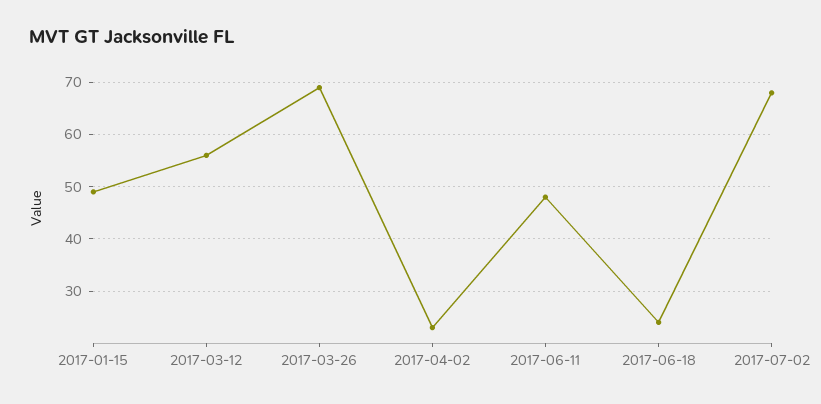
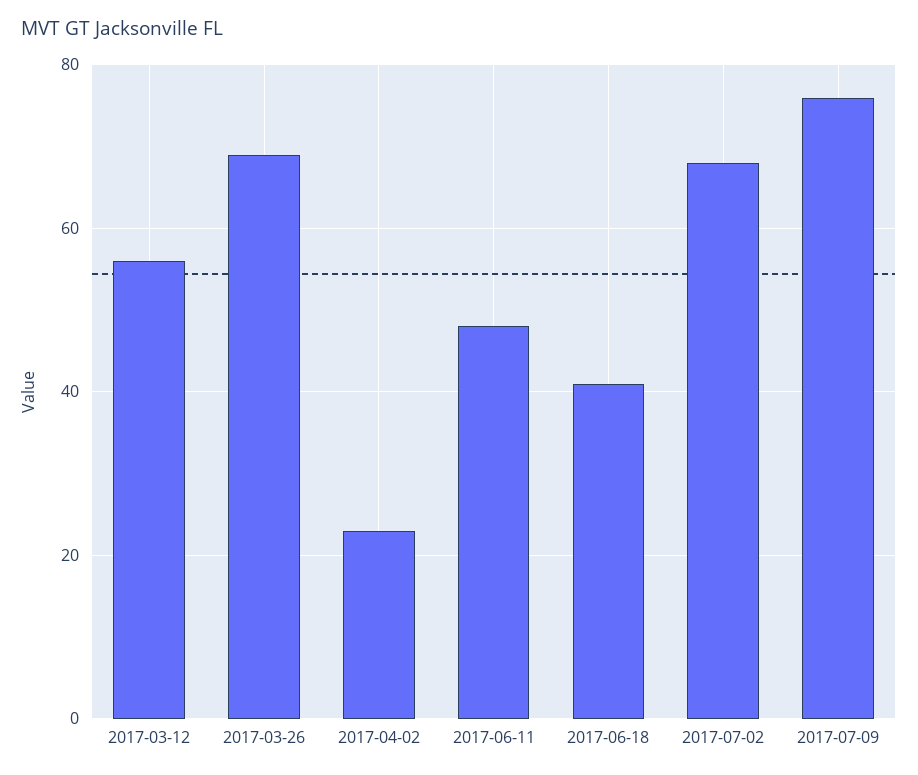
2017-01-15: 50 -> none
2017-06-18: 25 -> 40
2017-07-09: none -> 75

